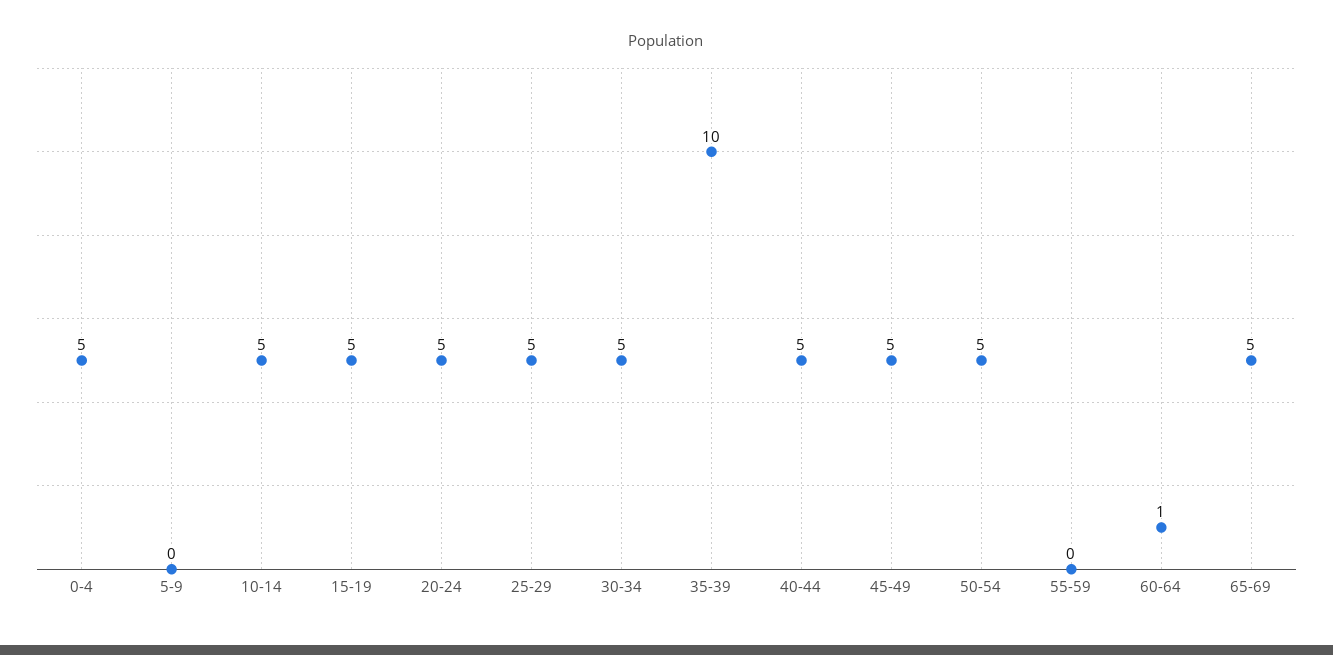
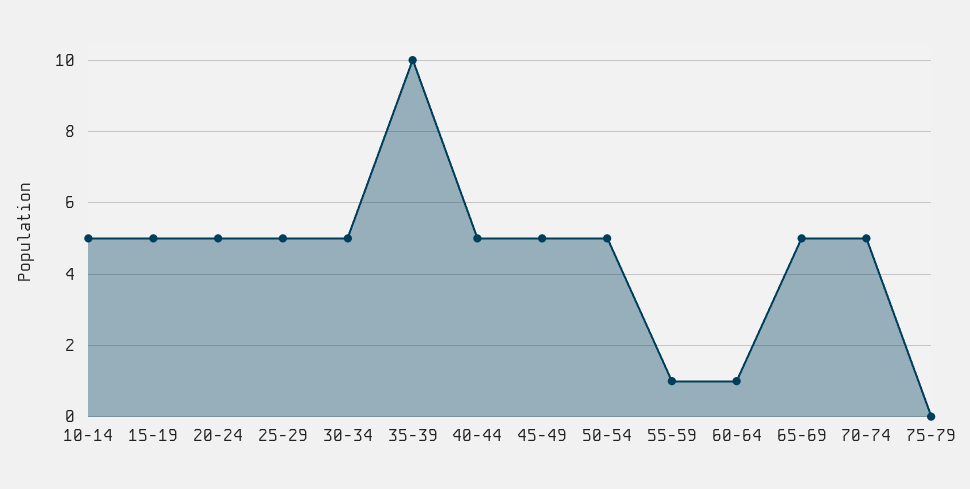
0-4: 5 -> none
5-9: 0 -> none
55-59: 0 -> 1
70-74: none -> 5
75-79: none -> 0

